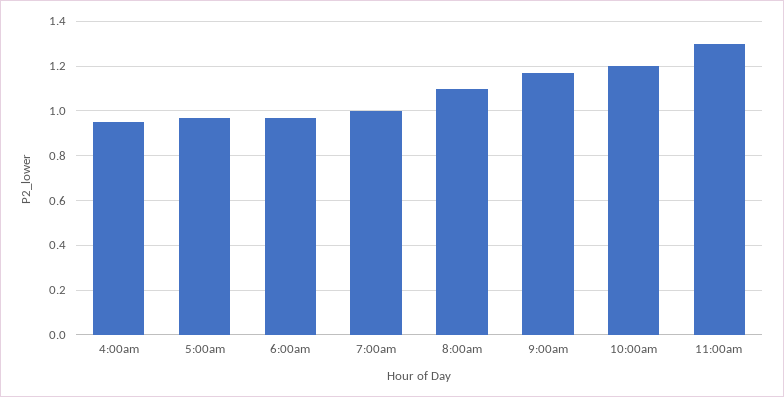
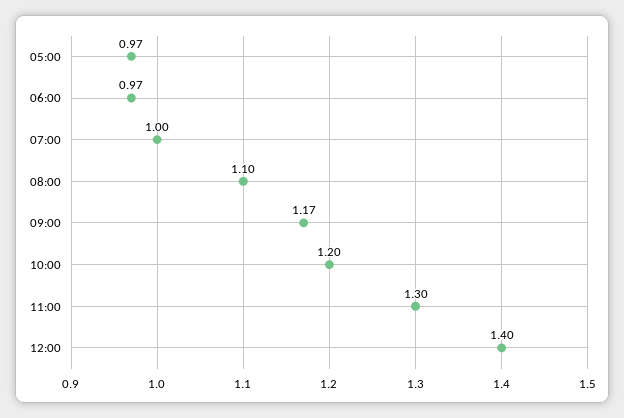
4:00am: 0.95 -> none
12:00: none -> 1.4

